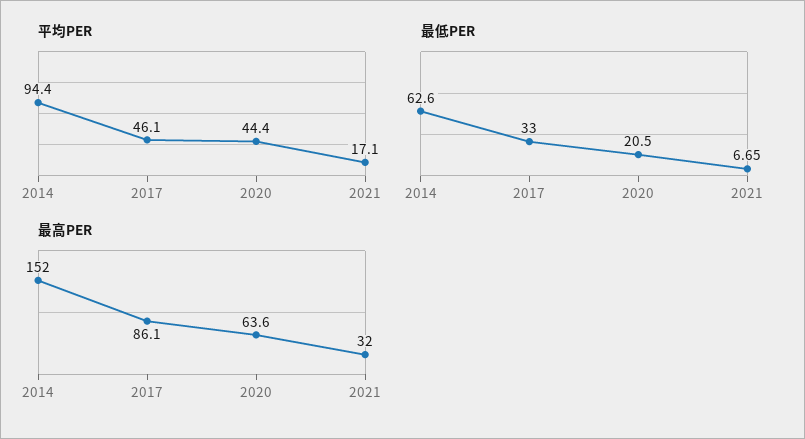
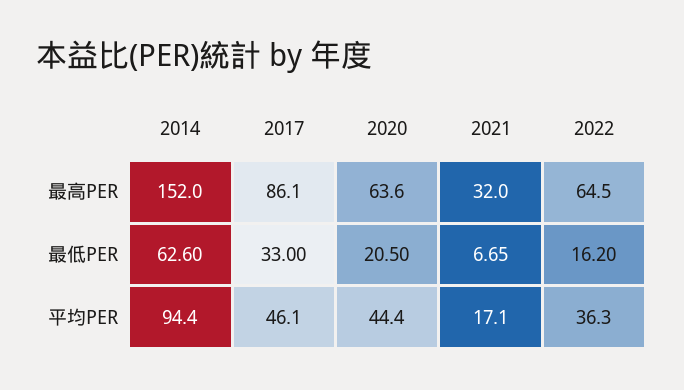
最高PER, 2022: none -> 64.5
最低PER, 2022: none -> 16.2
平均PER, 2022: none -> 36.3

